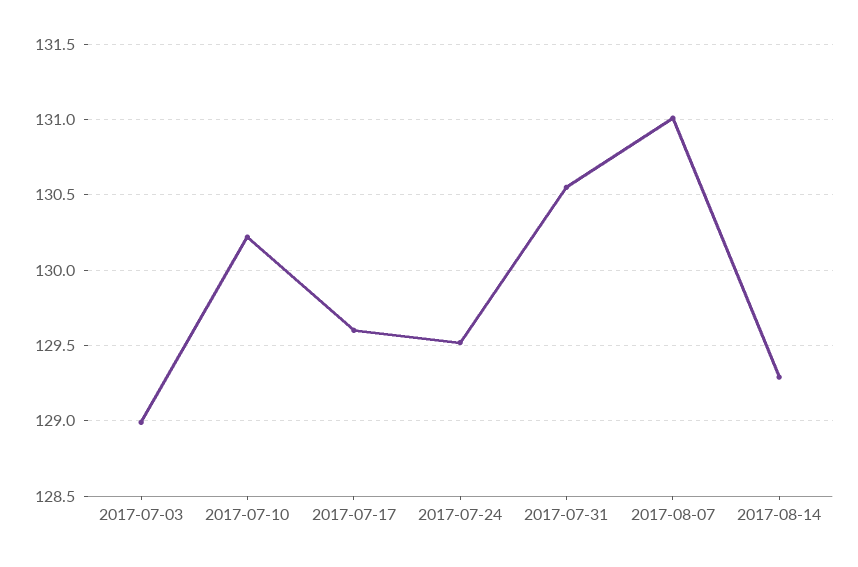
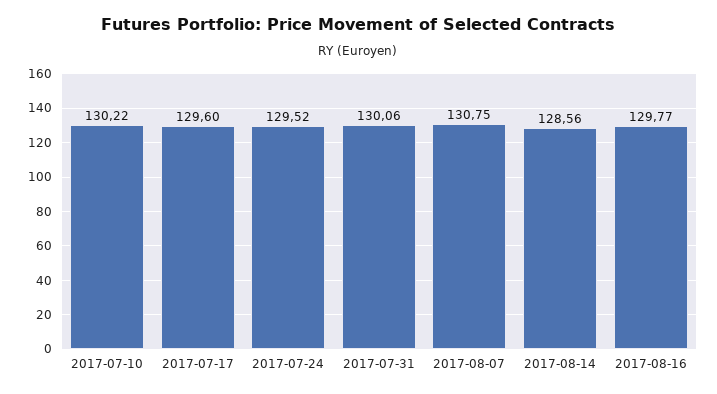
2017-07-03: 129 -> none
2017-07-31: 130.55 -> 130.06
2017-08-07: 131 -> 130.75
2017-08-14: 129.3 -> 128.56
2017-08-16: none -> 129.77

